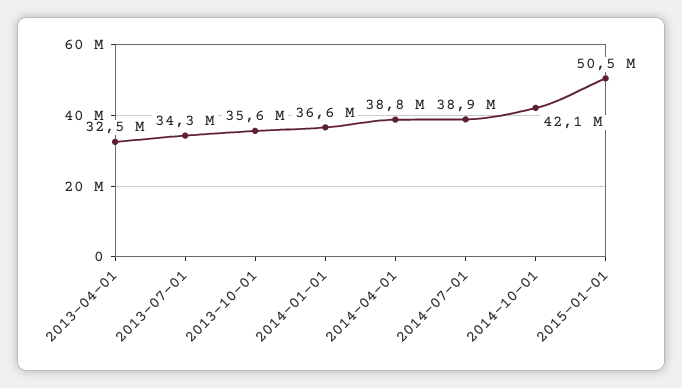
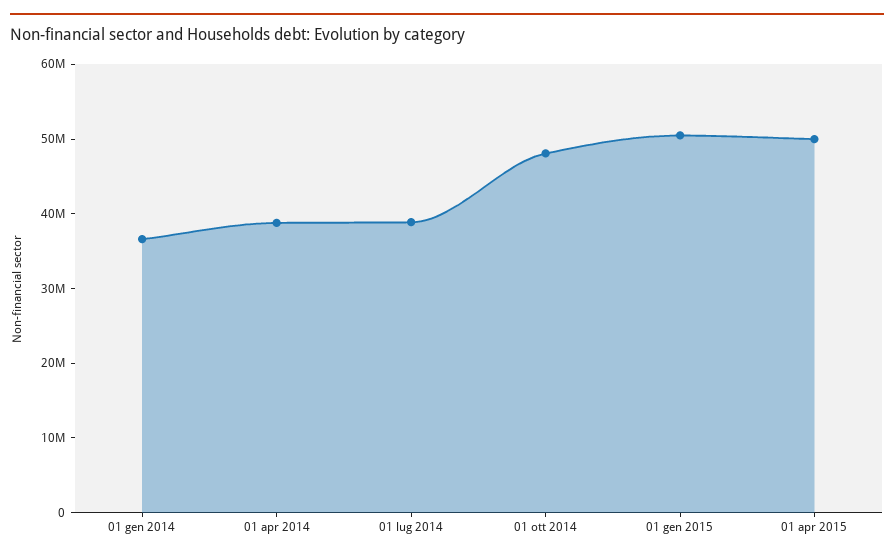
2013-04-01: 32500000 -> none
2013-07-01: 34300000 -> none
2013-10-01: 35600000 -> none
2014-10-01: 42100000 -> 48000000
01 apr 2015: none -> 50000000

